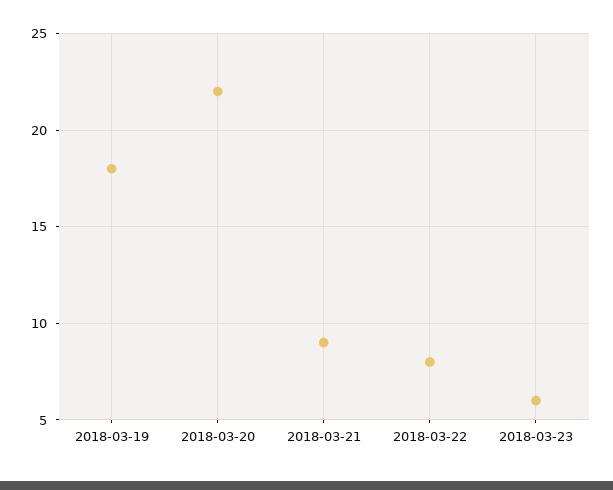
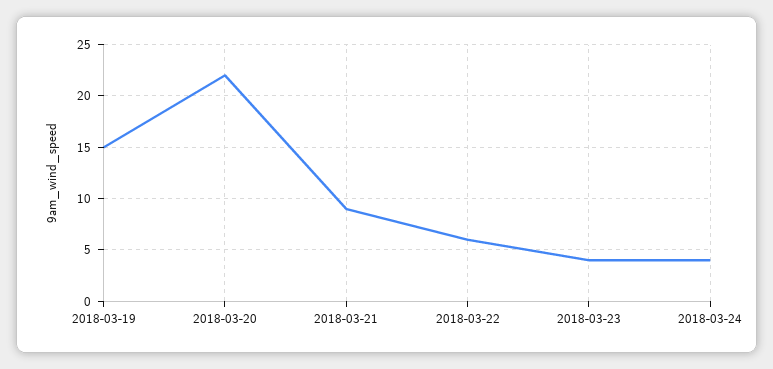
2018-03-19: 18 -> 15
2018-03-22: 8 -> 6
2018-03-23: 6 -> 4
2018-03-24: none -> 4

